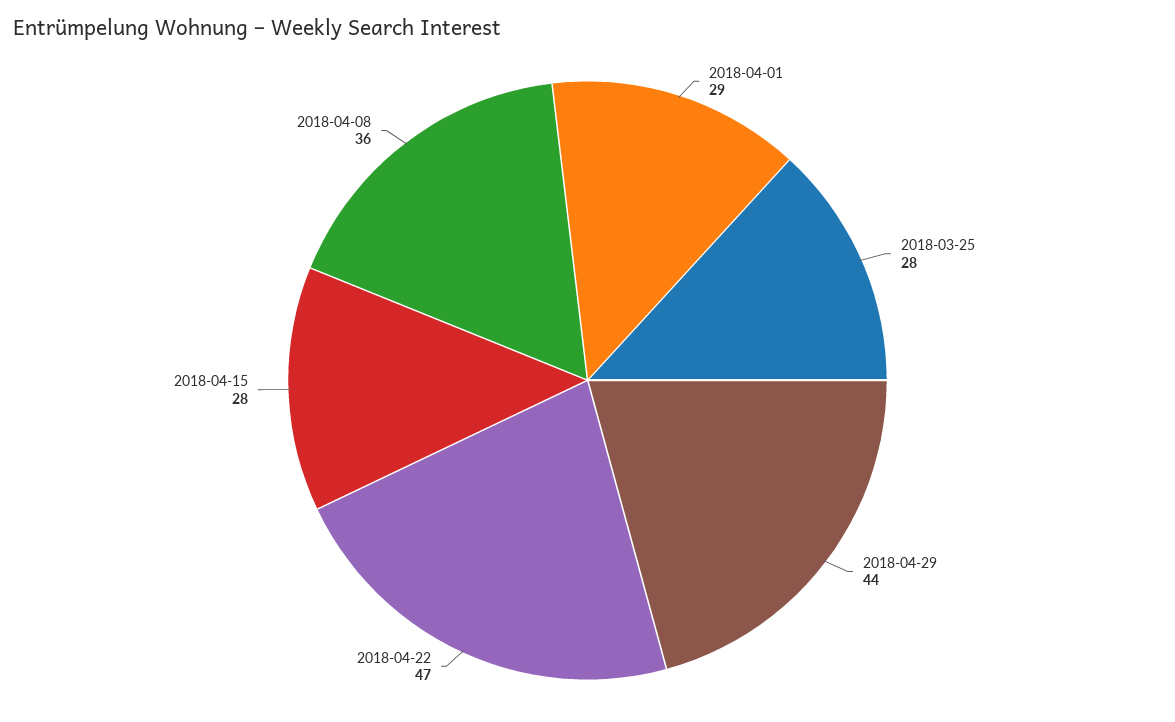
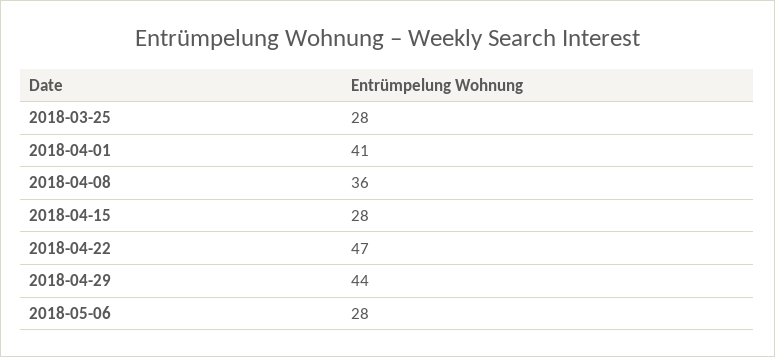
2018-04-01: 29 -> 41
2018-05-06: none -> 28

